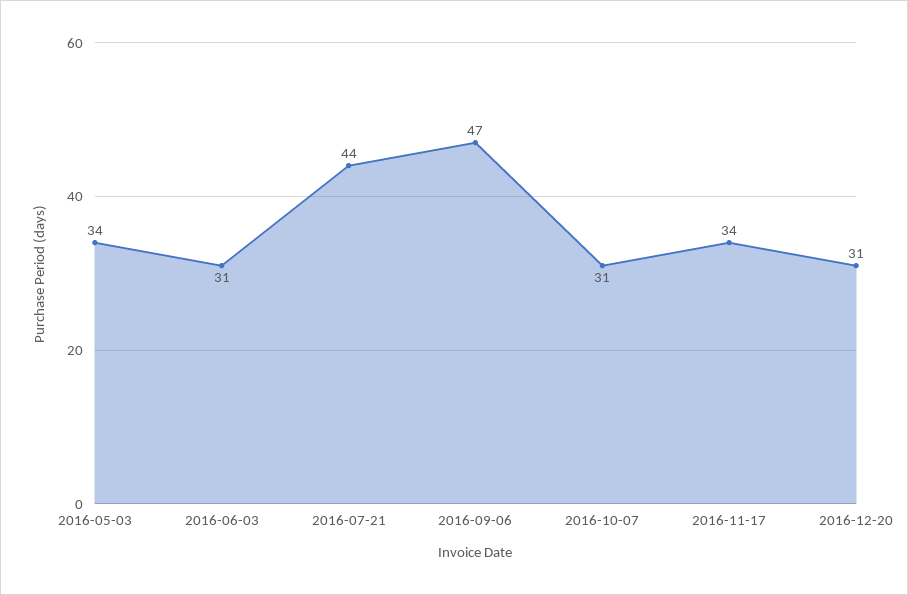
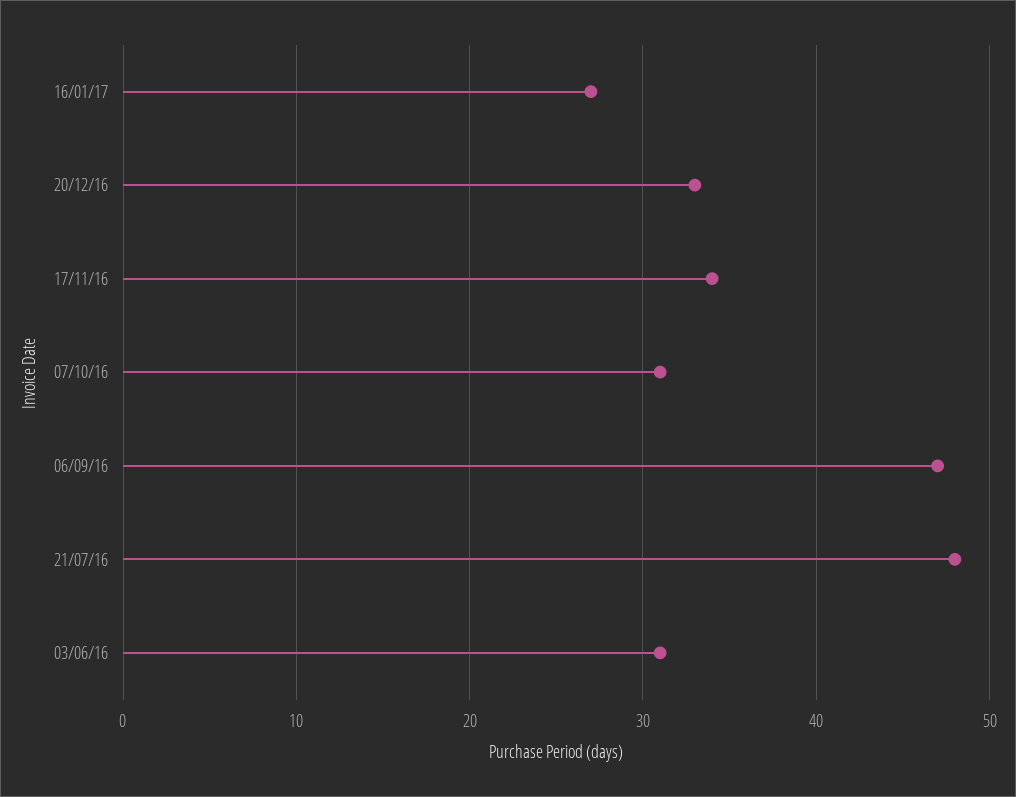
2016-05-03: 34 -> none
2016-07-21: 44 -> 48
2016-12-20: 31 -> 33
16/01/17: none -> 27

